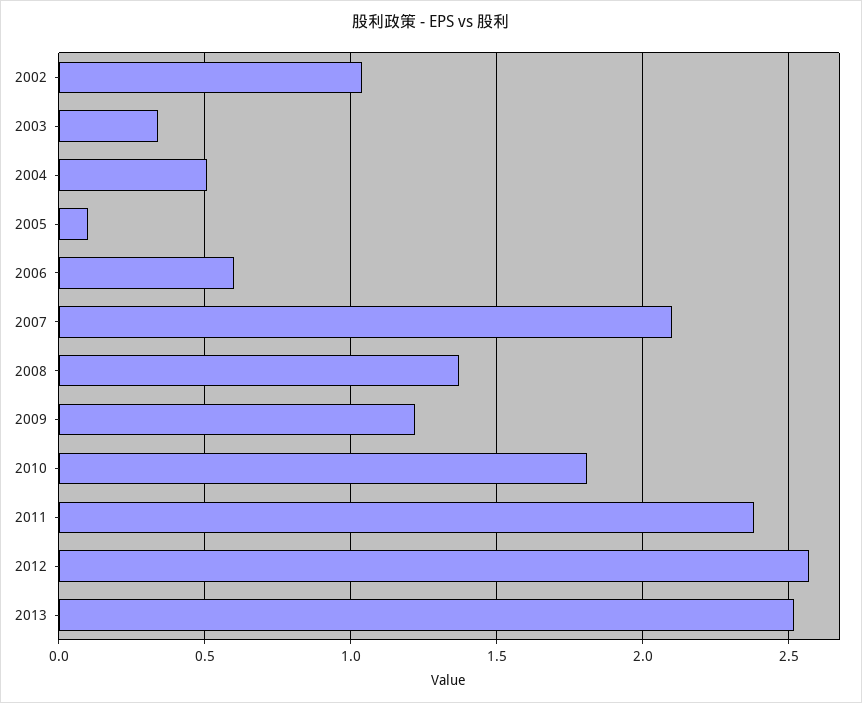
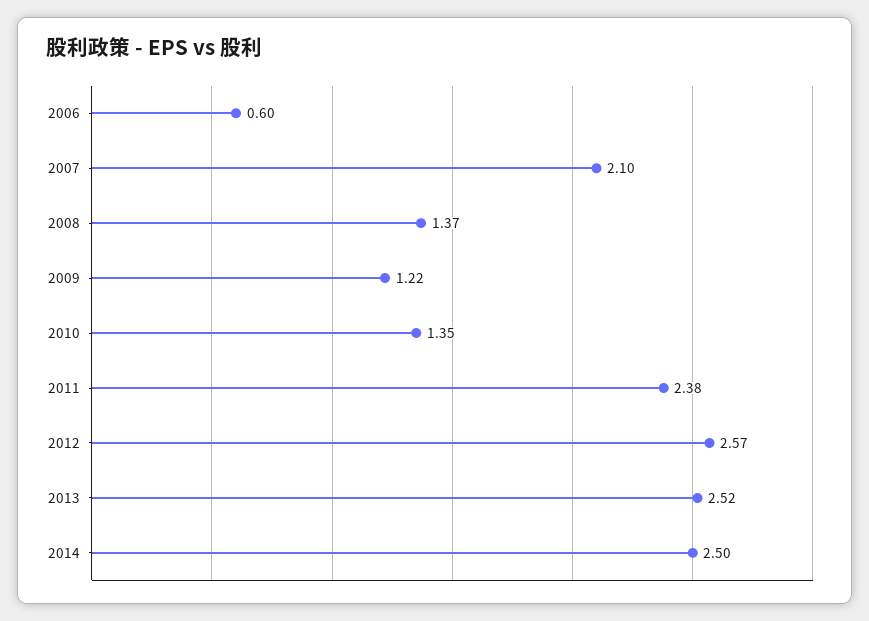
2002: 1.05 -> none
2003: 0.35 -> none
2004: 0.5 -> none
2005: 0.1 -> none
2010: 1.8 -> 1.35
2014: none -> 2.5

